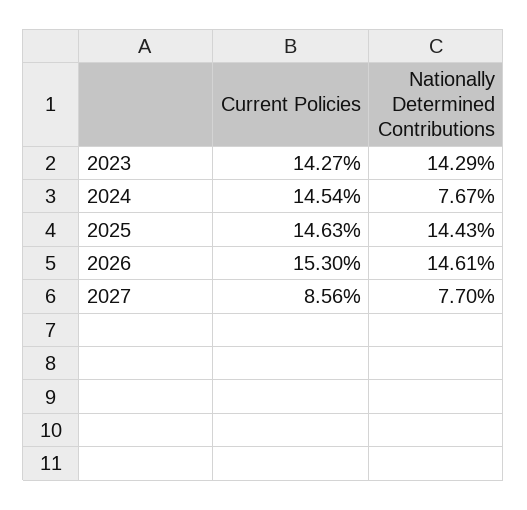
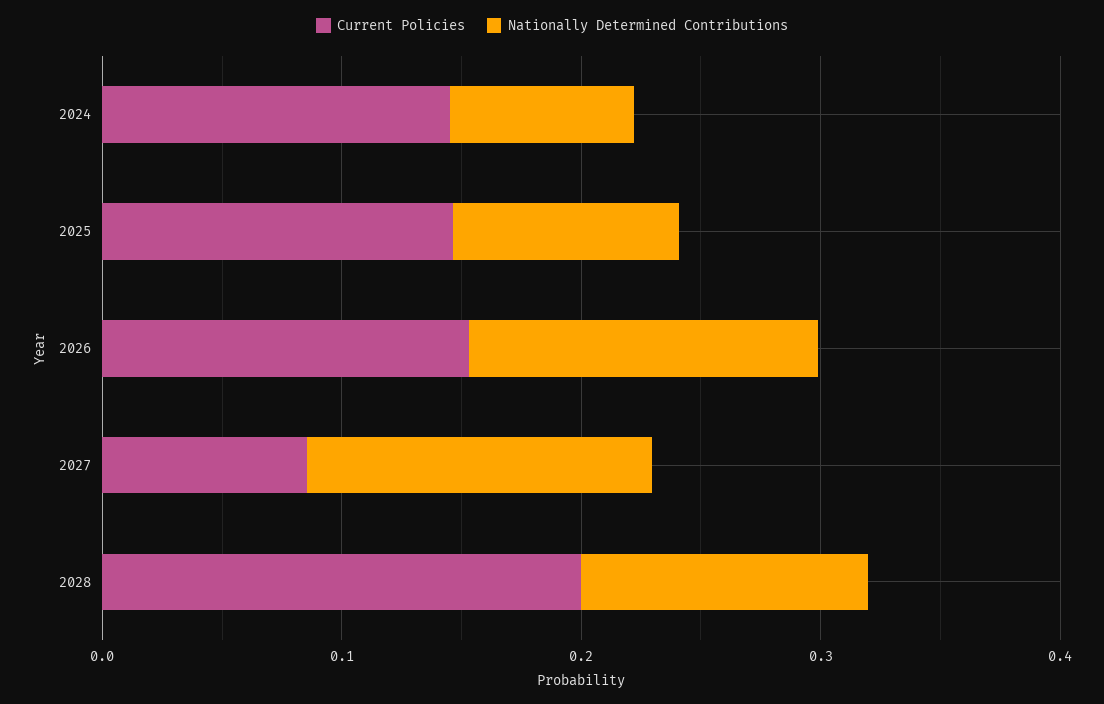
Current Policies, 2023: 0.1427 -> none
Nationally Determined Contributions, 2023: 0.1429 -> none
Nationally Determined Contributions, 2025: 0.1443 -> 0.1
Nationally Determined Contributions, 2027: 0.077 -> 0.14
Current Policies, 2028: none -> 0.2
Nationally Determined Contributions, 2028: none -> 0.12

